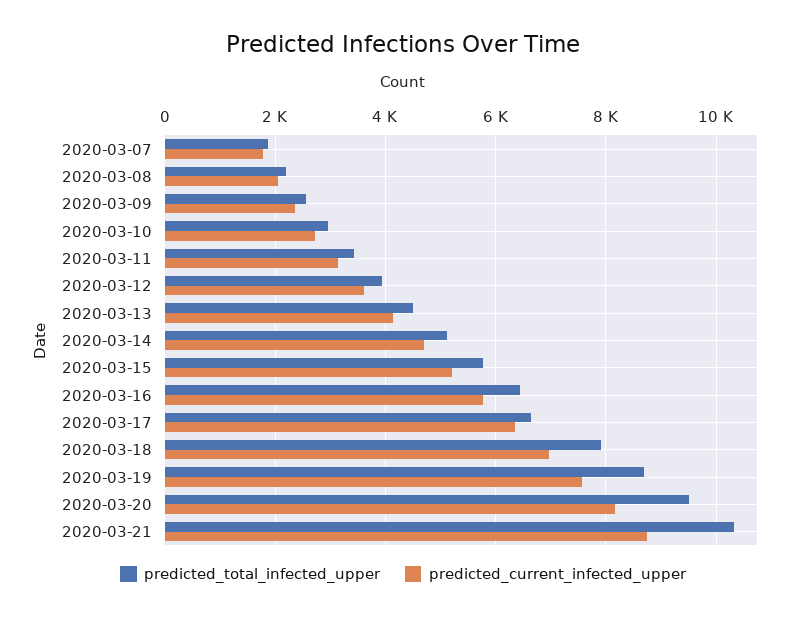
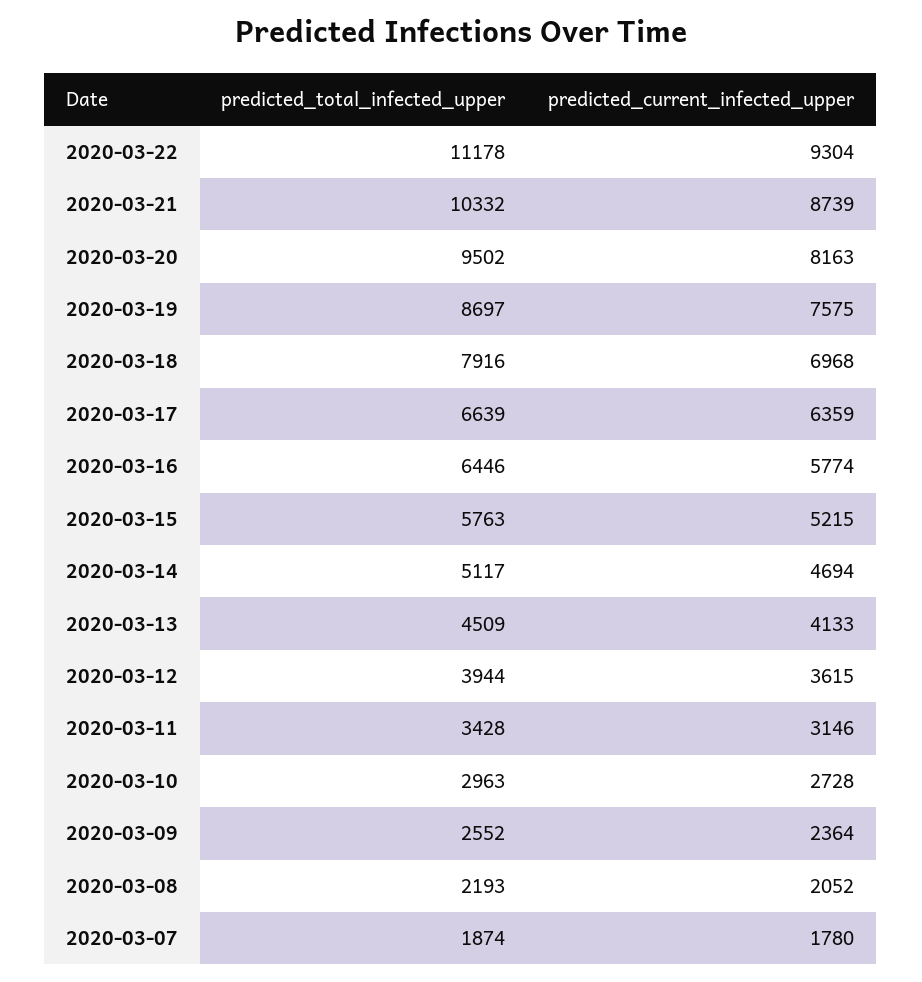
predicted_total_infected_upper, 2020-03-22: none -> 11178
predicted_current_infected_upper, 2020-03-22: none -> 9304

